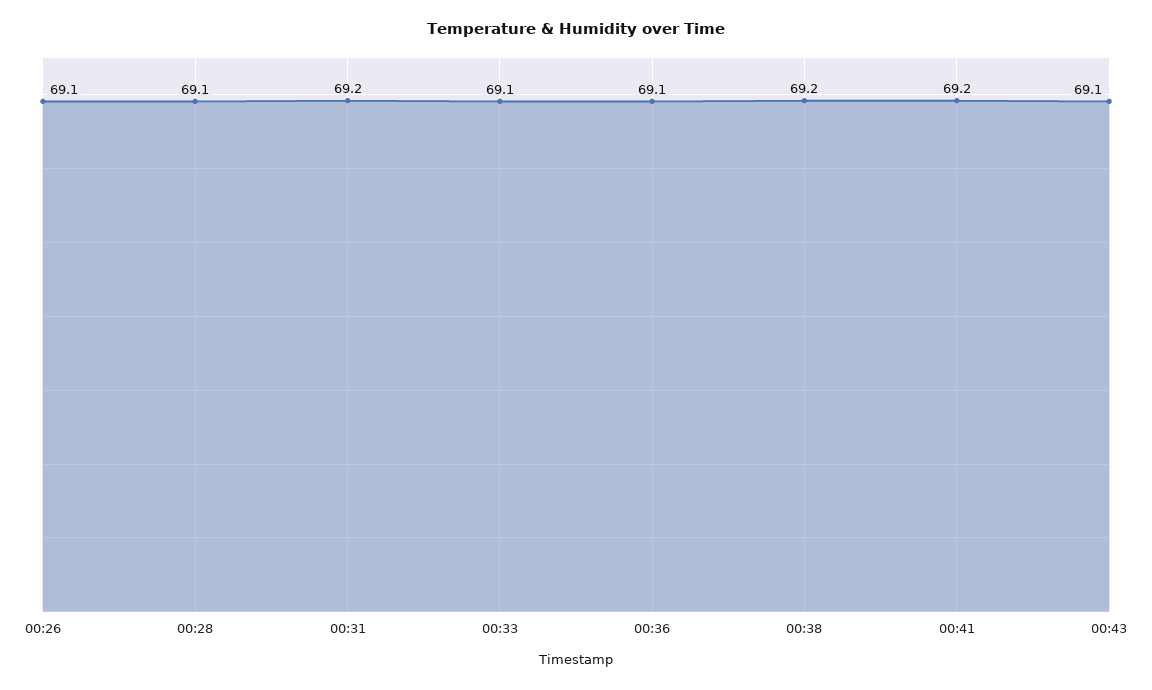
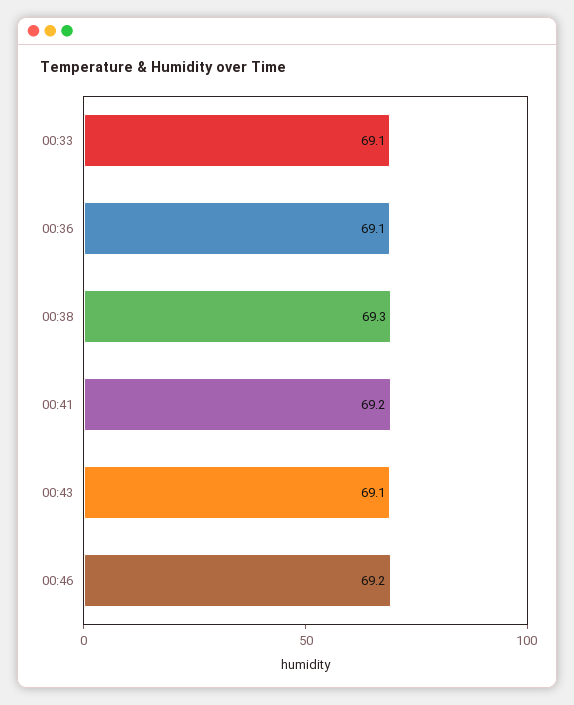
00:26: 69.1 -> none
00:28: 69.1 -> none
00:31: 69.2 -> none
00:38: 69.2 -> 69.3
00:46: none -> 69.2

